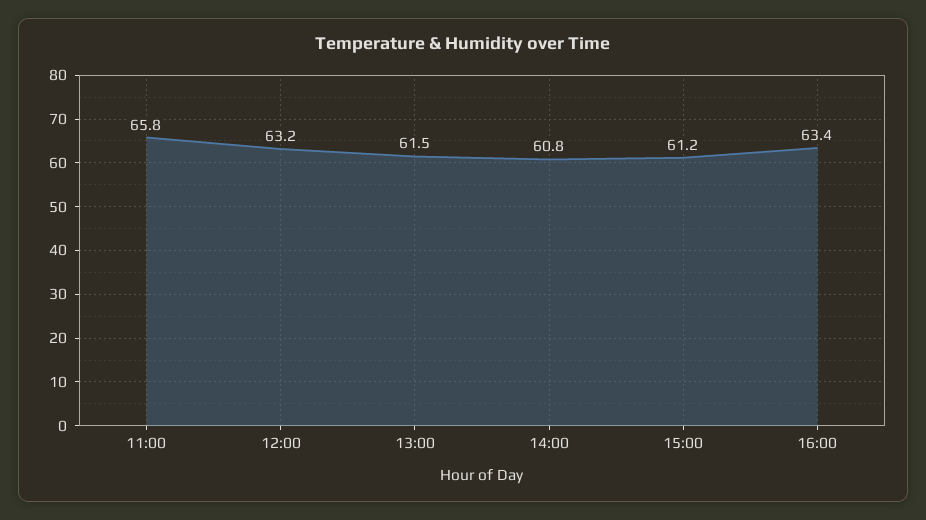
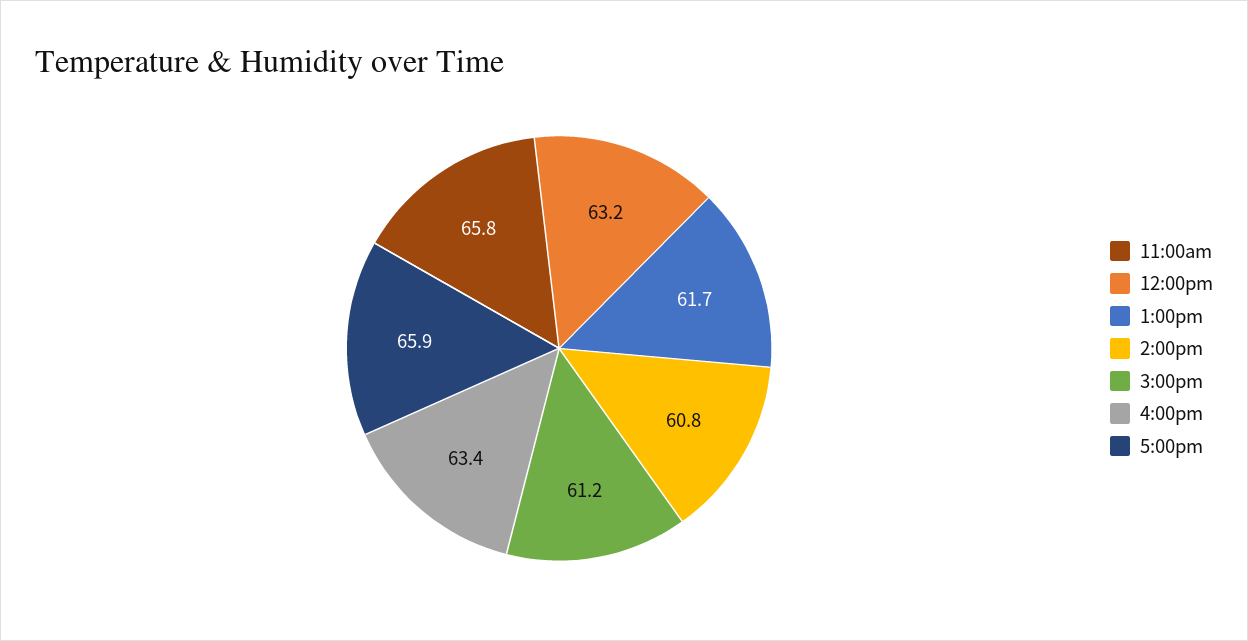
13:00: 61.5 -> 61.7
5:00pm: none -> 65.9

